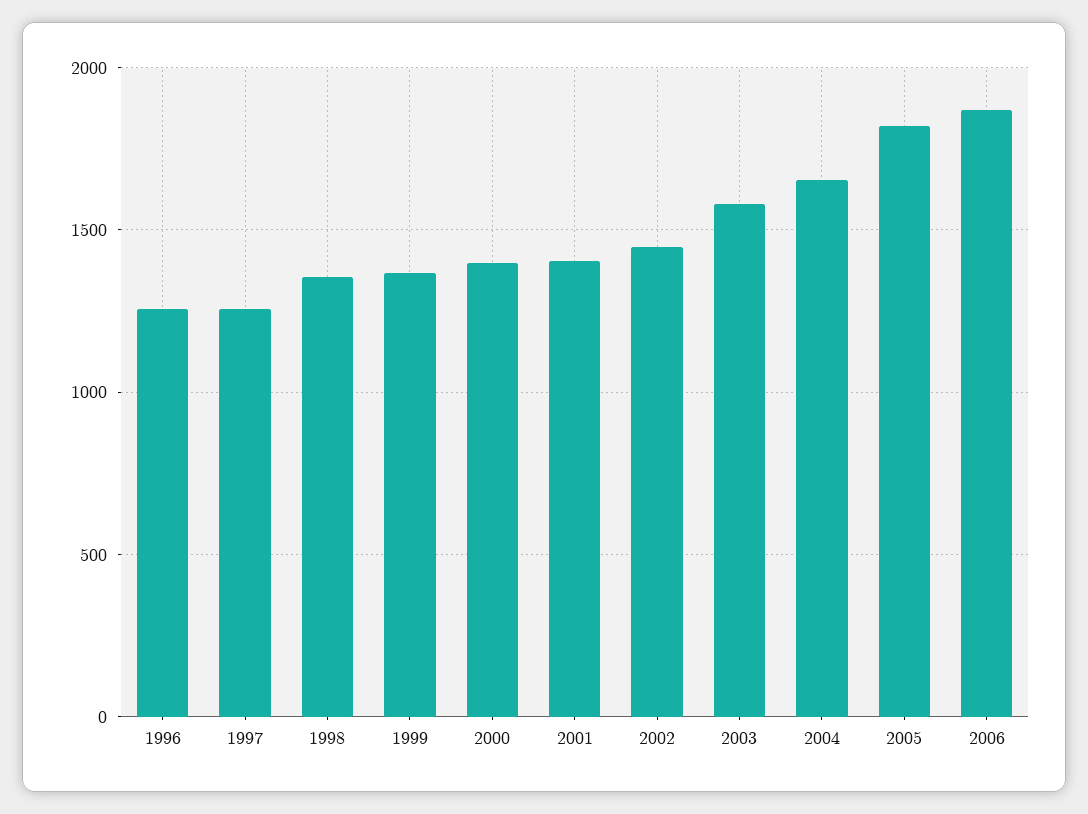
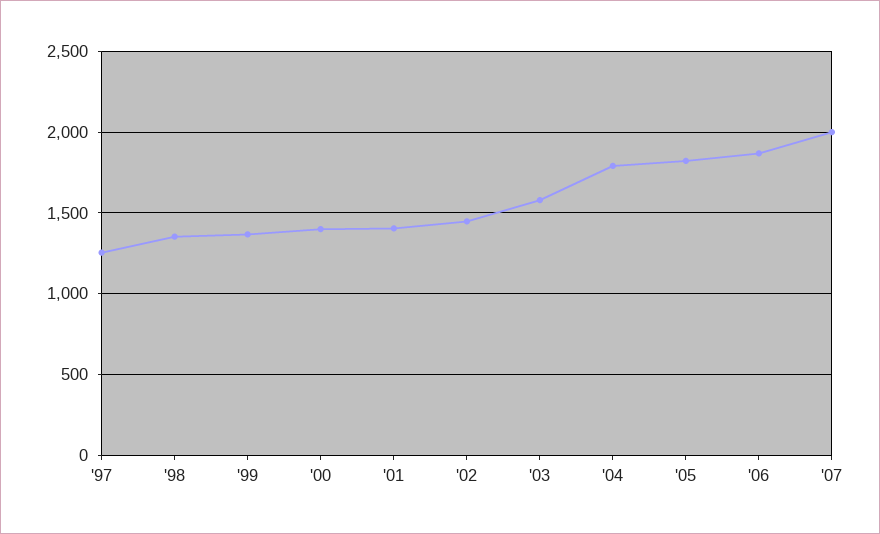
1996: 1250 -> none
2004: 1650 -> 1800
'07: none -> 2000

